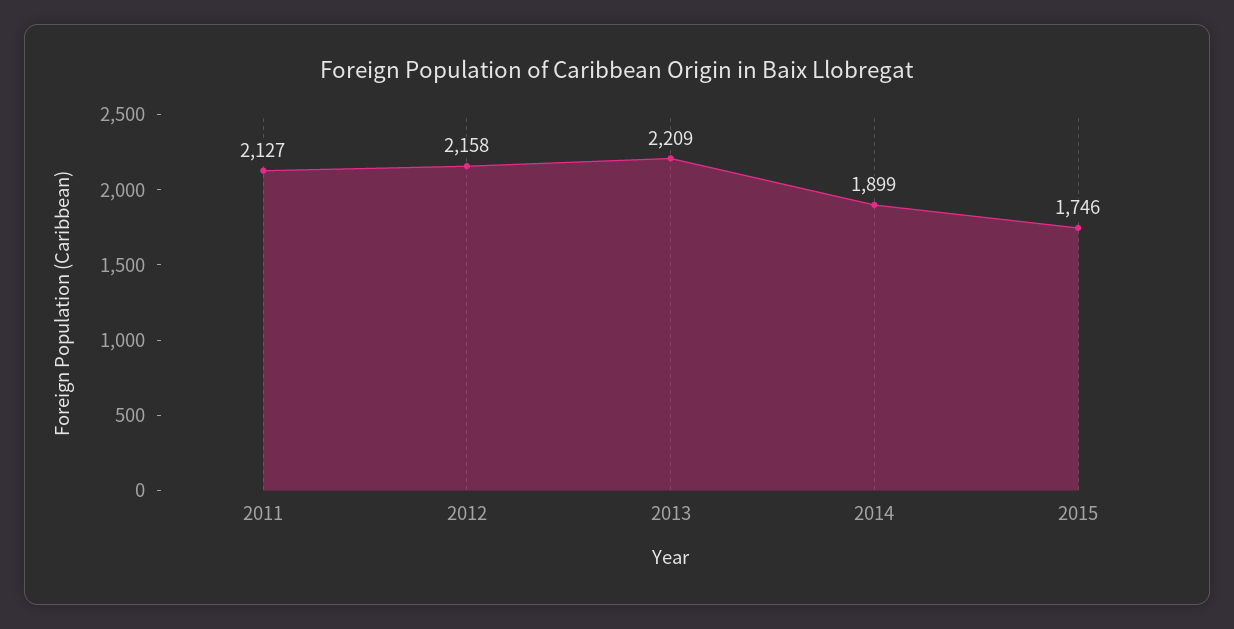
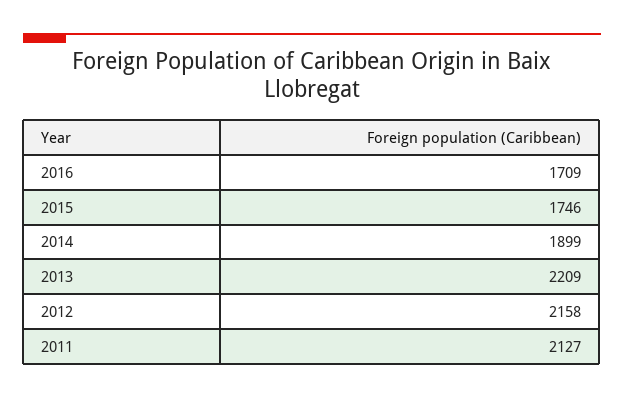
2016: none -> 1709

